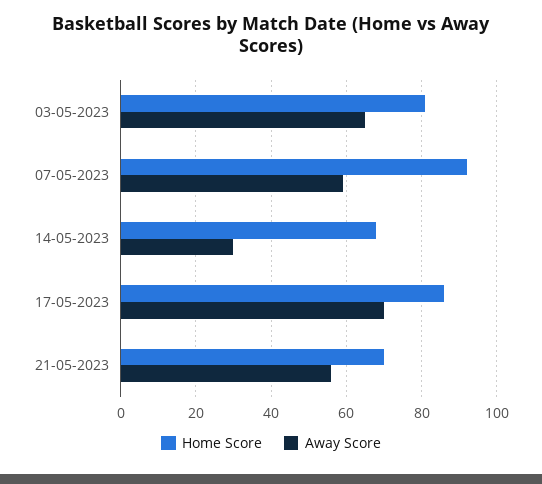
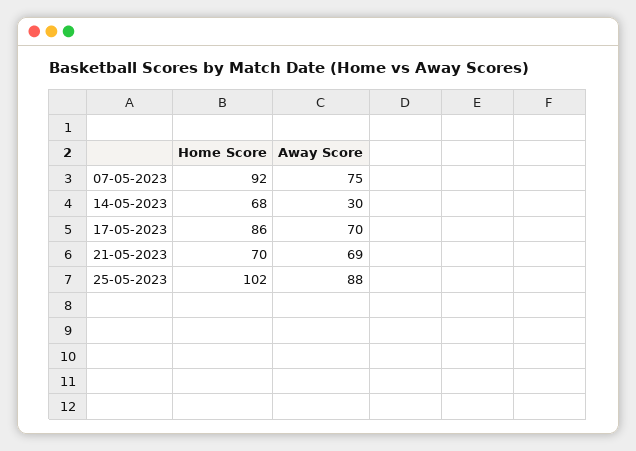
Home Score, 03-05-2023: 80 -> none
Away Score, 03-05-2023: 65 -> none
Away Score, 07-05-2023: 60 -> 75
Away Score, 21-05-2023: 55 -> 69
Home Score, 25-05-2023: none -> 102
Away Score, 25-05-2023: none -> 88

